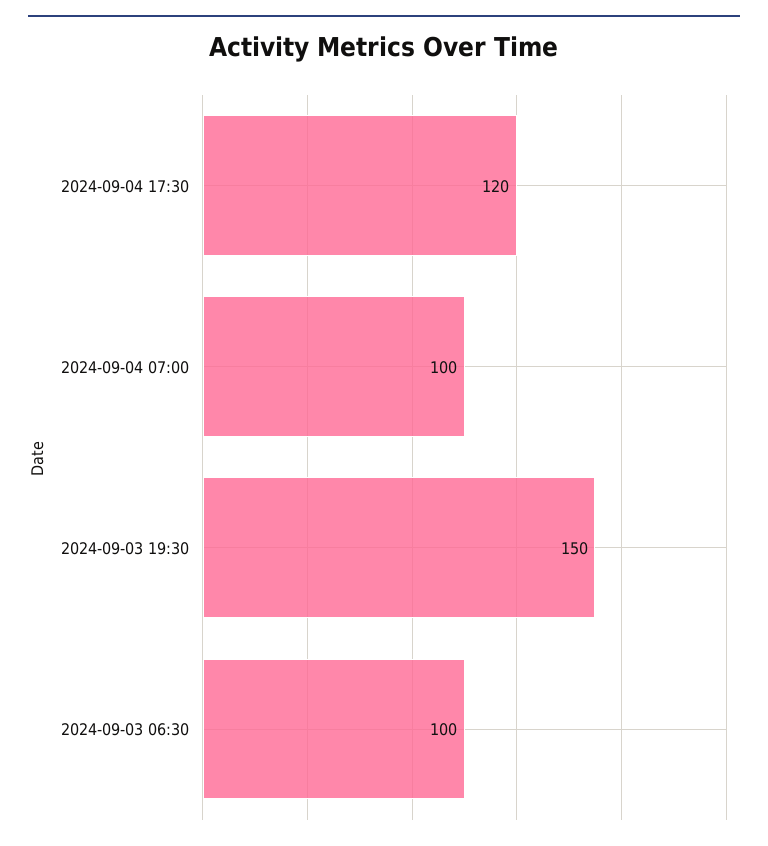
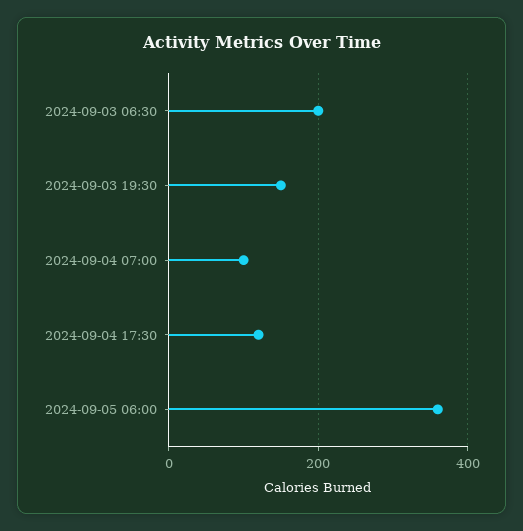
2024-09-03 06:30: 100 -> 200
2024-09-05 06:00: none -> 360

